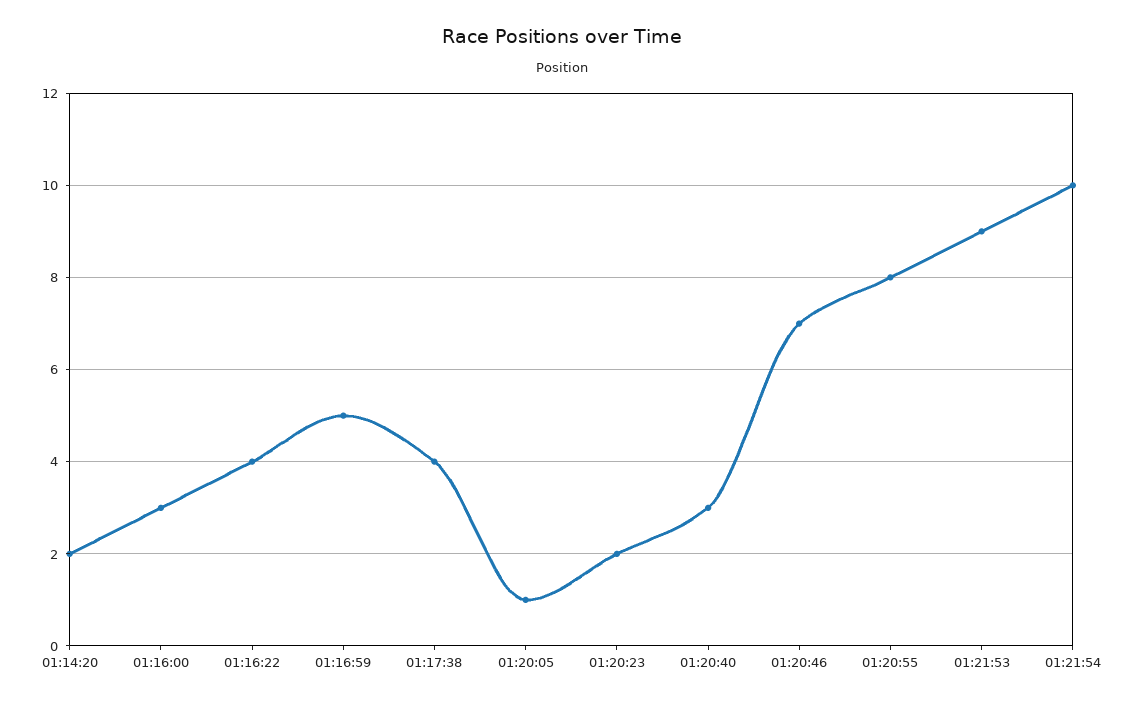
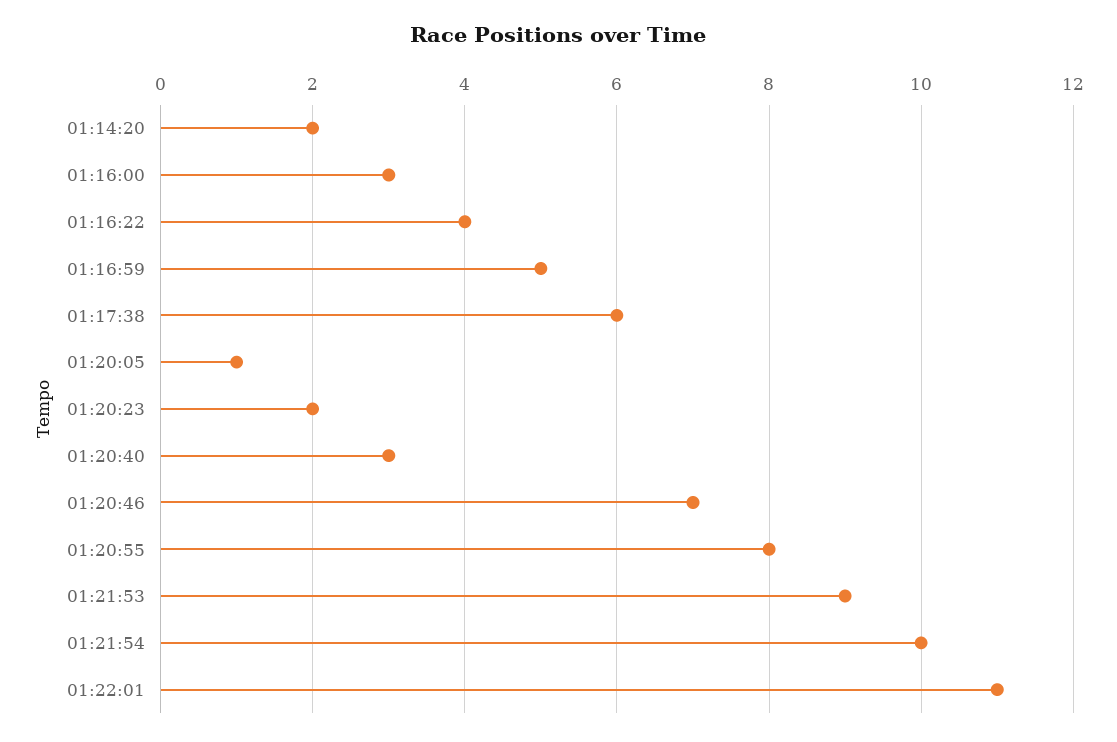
01:17:38: 4 -> 6
01:22:01: none -> 11

